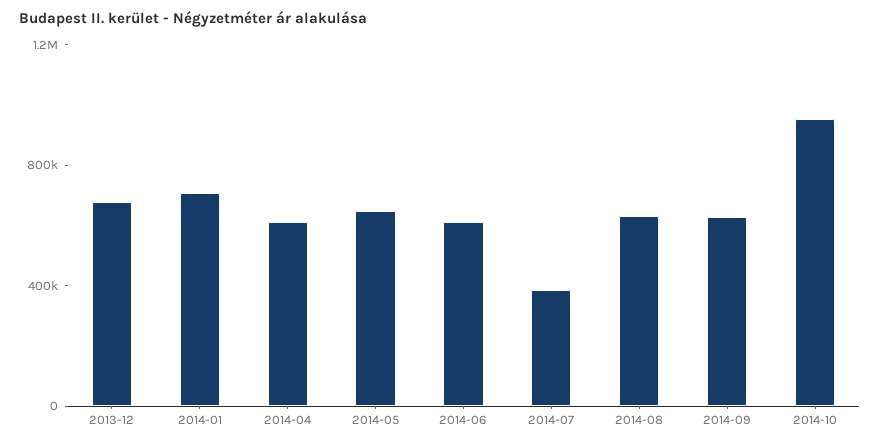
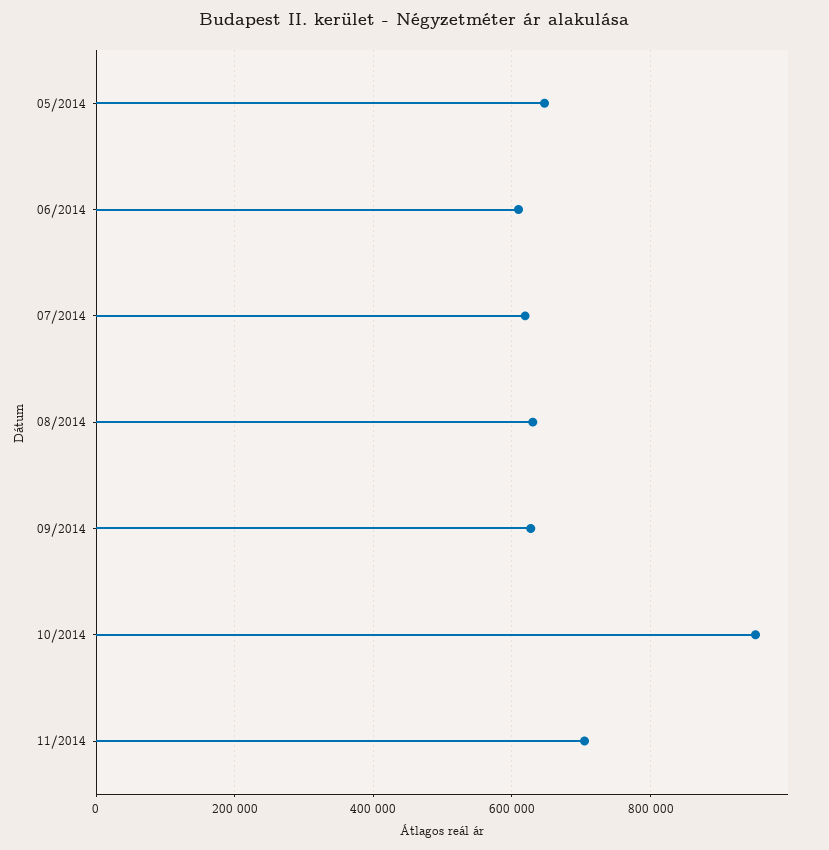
2013-12: 700000 -> none
2014-01: 700000 -> none
2014-04: 600000 -> none
2014-07: 400000 -> 620000
11/2014: none -> 700000

